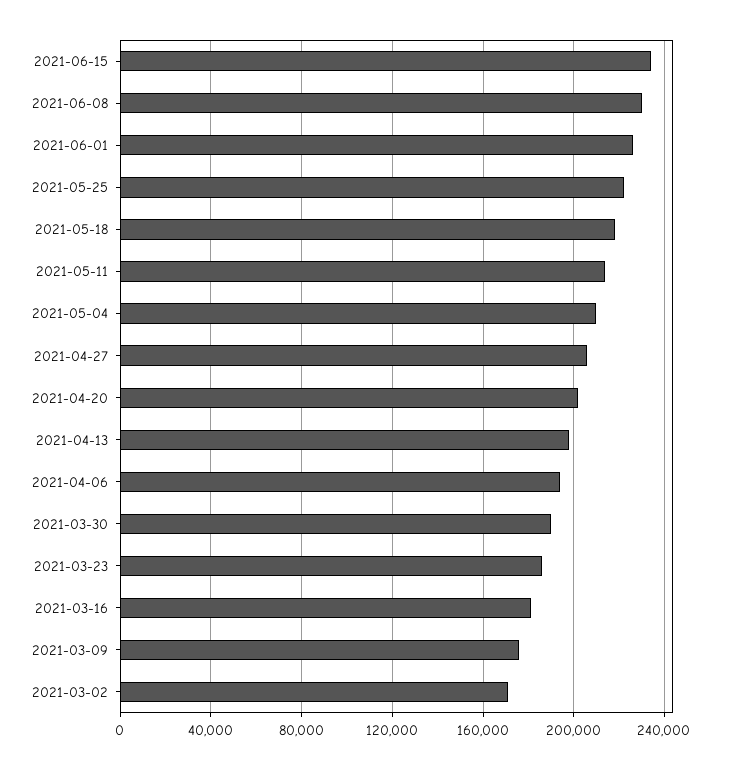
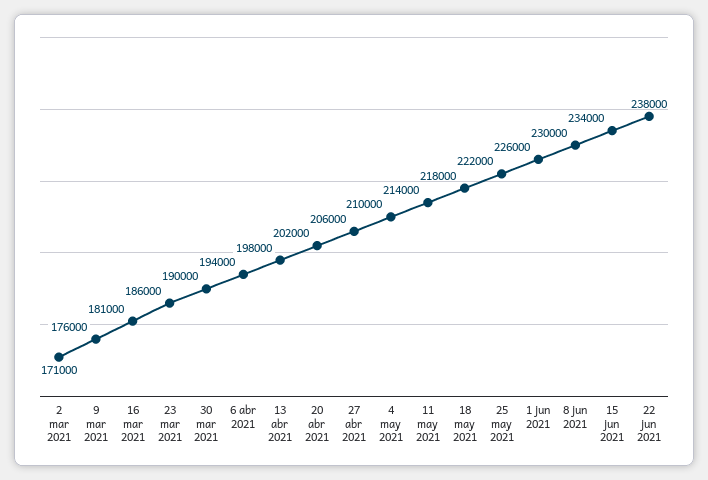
22 jun 2021: none -> 238000

